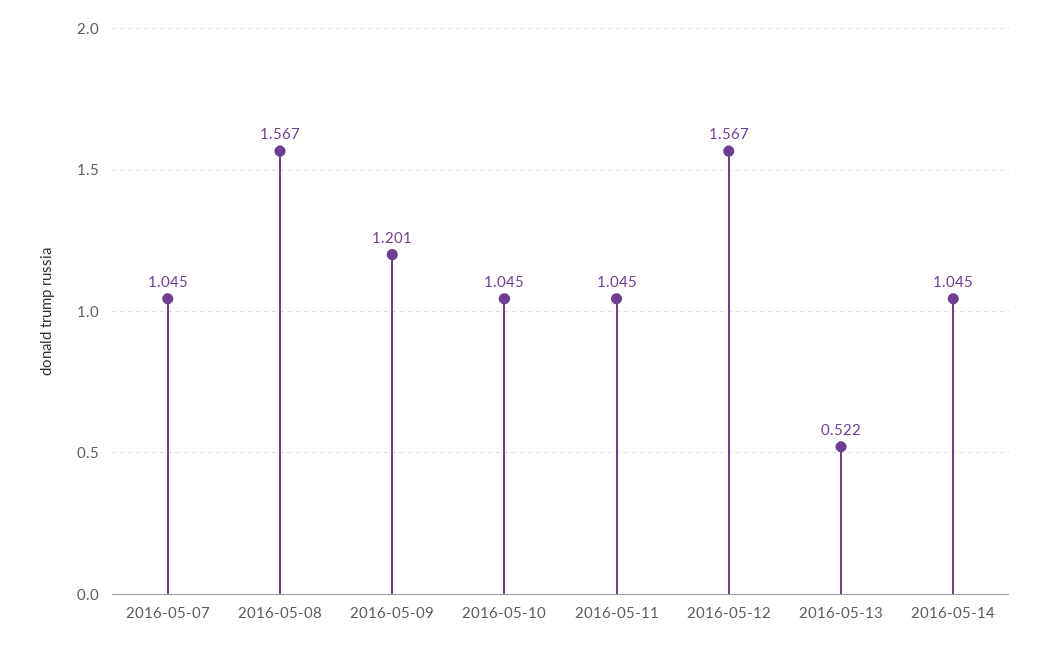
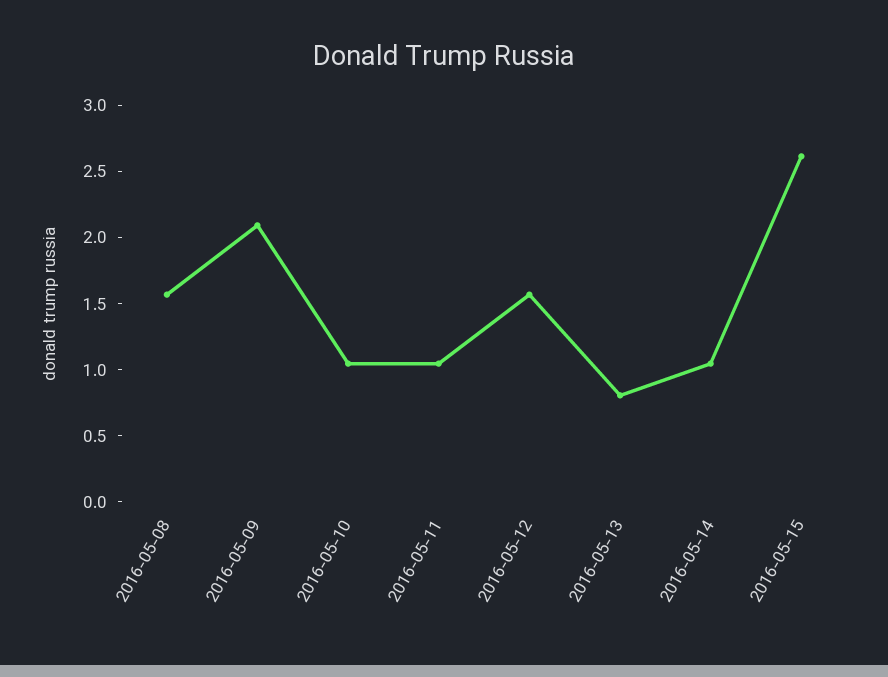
2016-05-07: 1.045 -> none
2016-05-09: 1.201 -> 2.1
2016-05-13: 0.522 -> 0.8
2016-05-15: none -> 2.6

